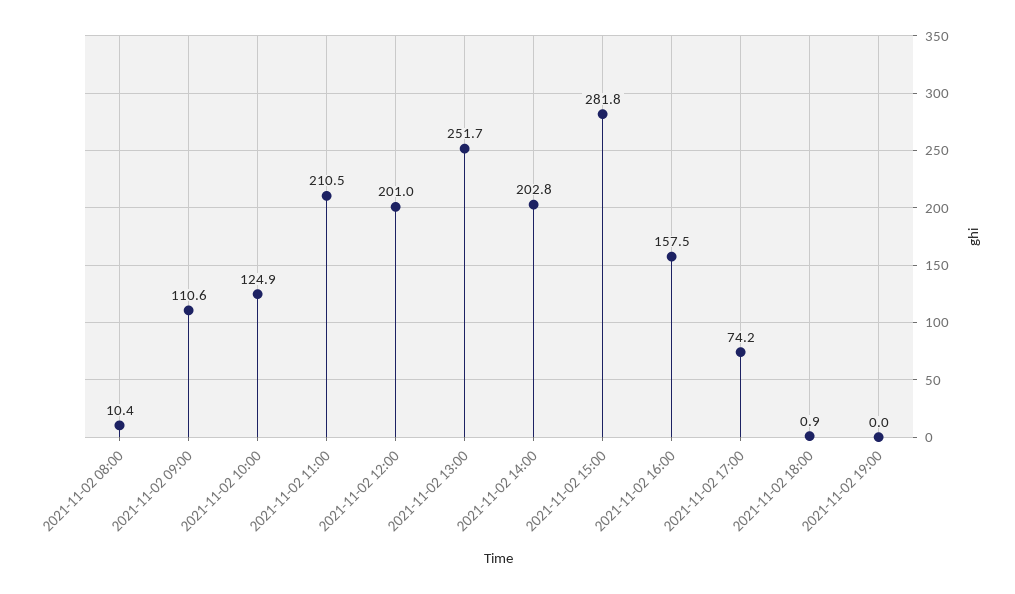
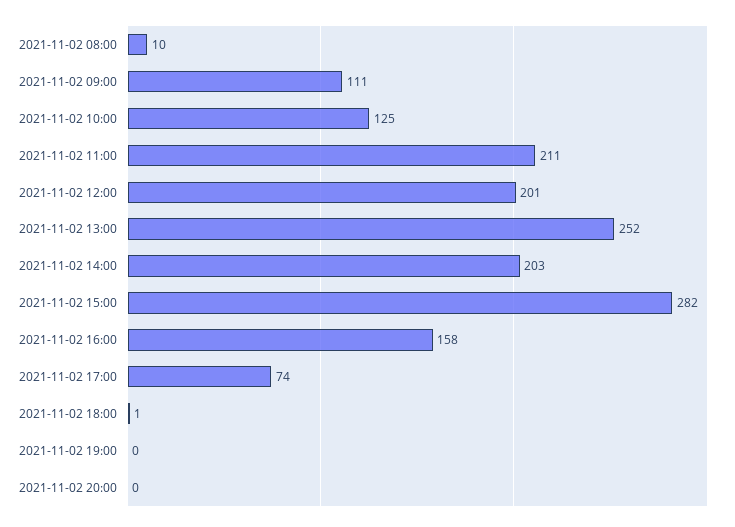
2021-11-02 20:00: none -> 0

